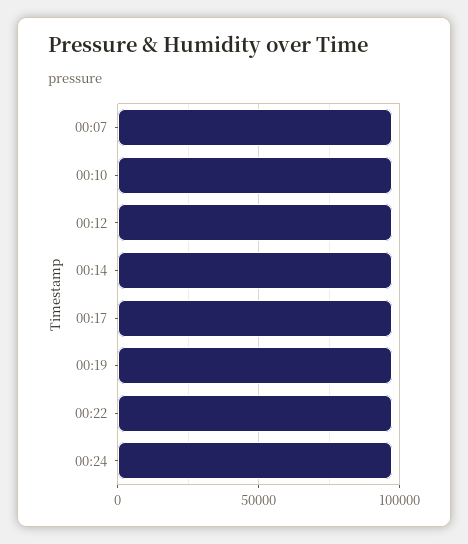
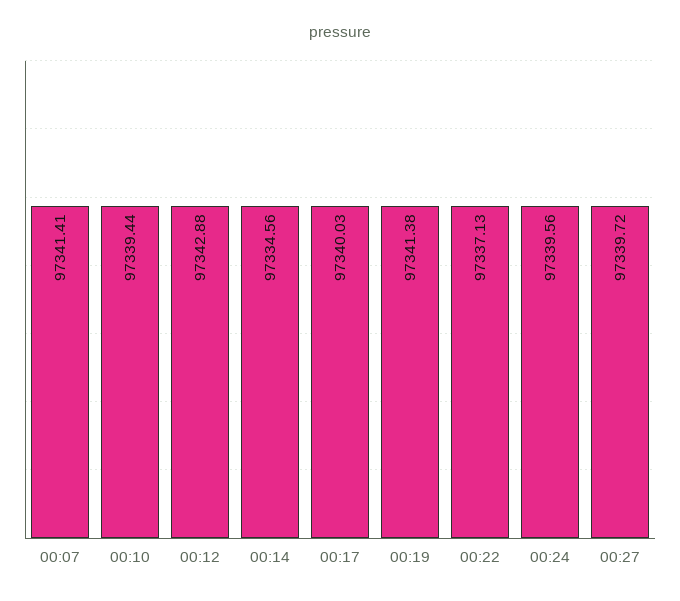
00:27: none -> 97339.72

